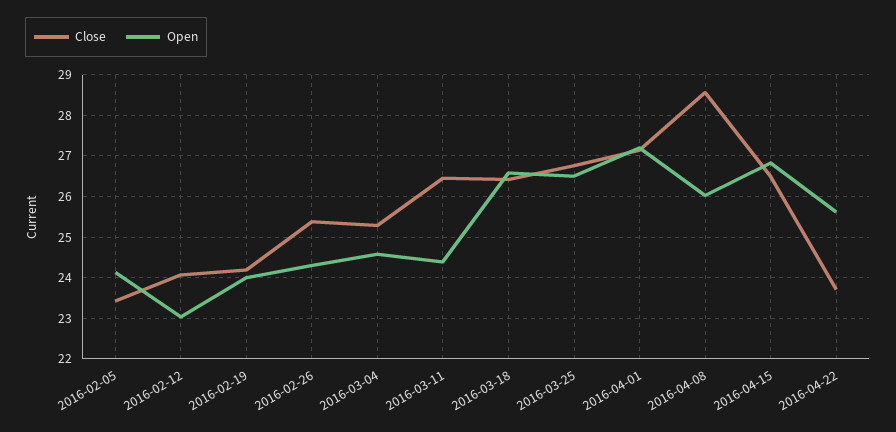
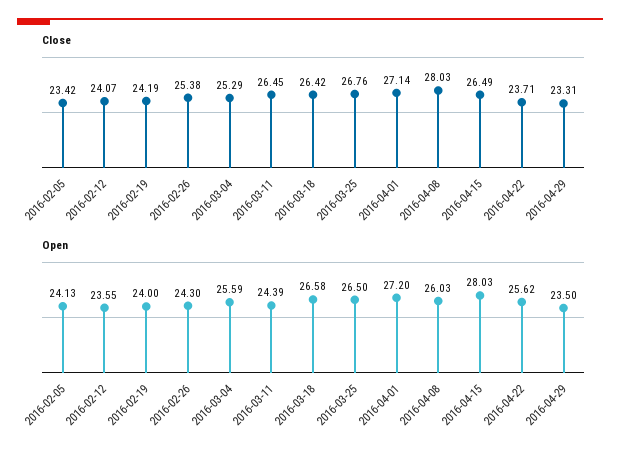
Open, 2016-02-12: 23 -> 23.55
Open, 2016-03-04: 24.6 -> 25.59
Close, 2016-04-08: 28.6 -> 28.03
Open, 2016-04-15: 26.8 -> 28.03
Close, 2016-04-29: none -> 23.31
Open, 2016-04-29: none -> 23.5

